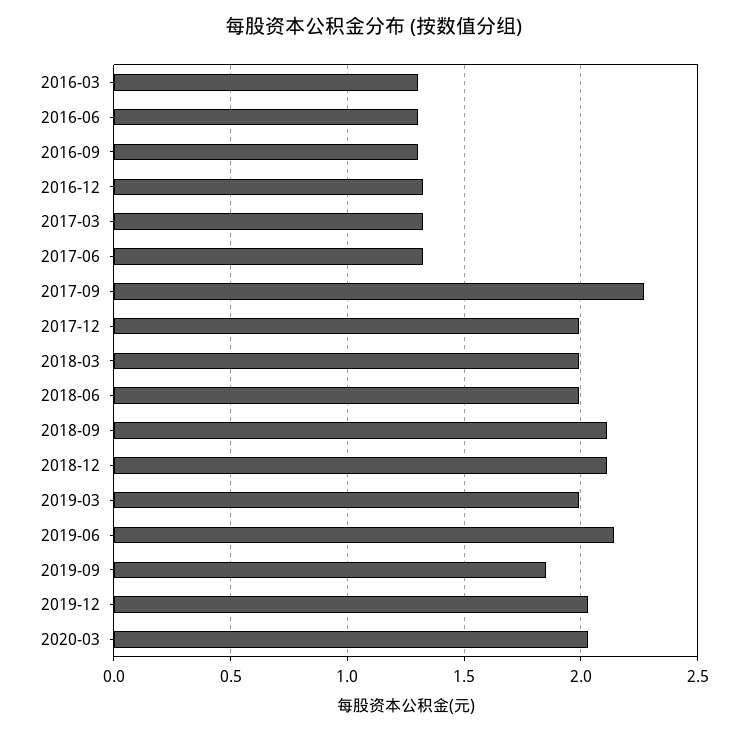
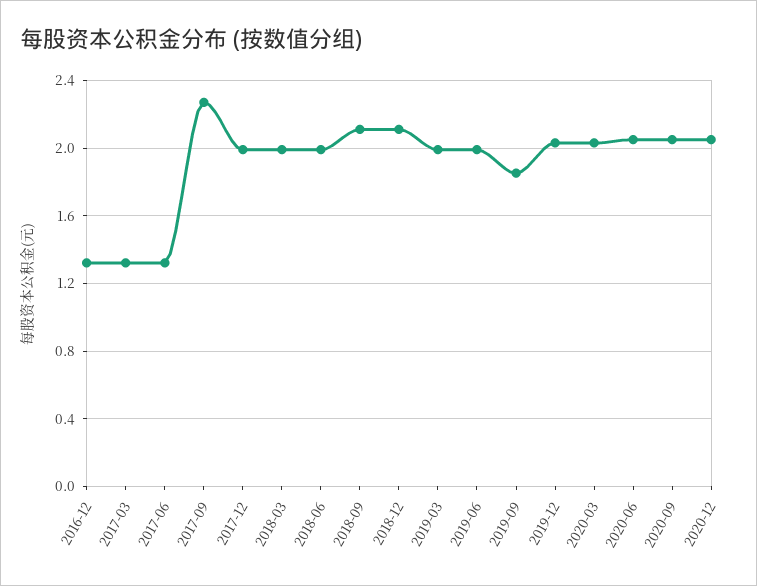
2016-03: 1.3 -> none
2016-06: 1.3 -> none
2016-09: 1.3 -> none
2019-06: 2.15 -> 2
2020-06: none -> 2.05
2020-09: none -> 2.05
2020-12: none -> 2.05

